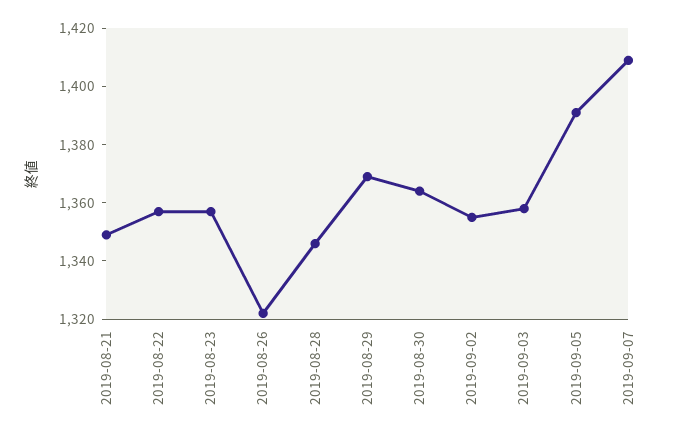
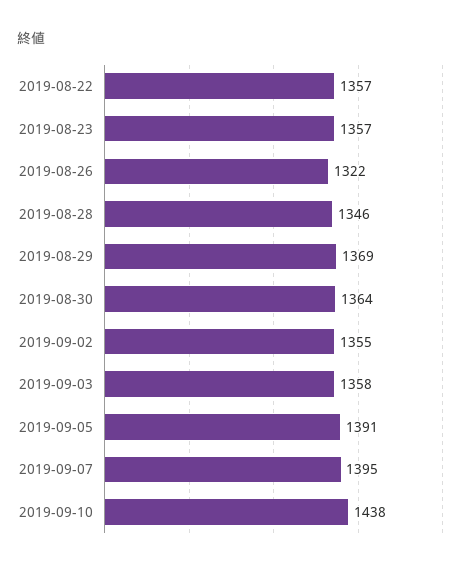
2019-08-21: 1350 -> none
2019-09-07: 1410 -> 1395
2019-09-10: none -> 1438

